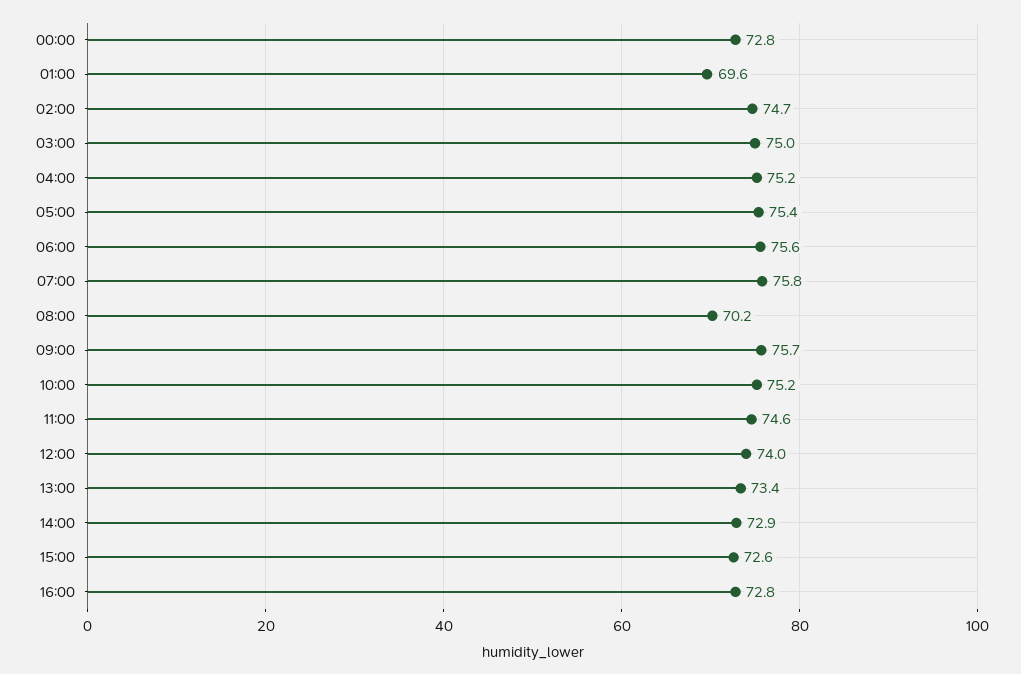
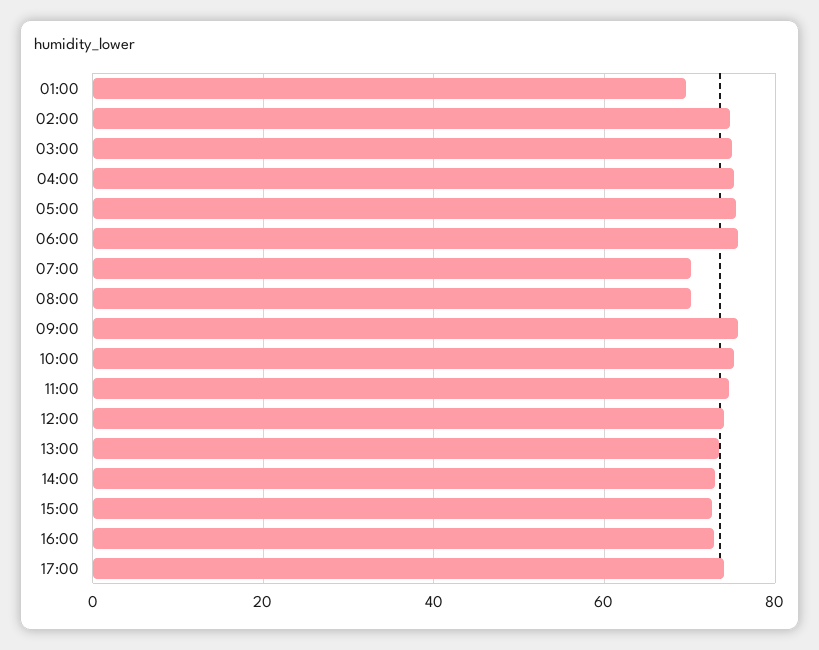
00:00: 72.8 -> none
07:00: 75.8 -> 70
17:00: none -> 74

